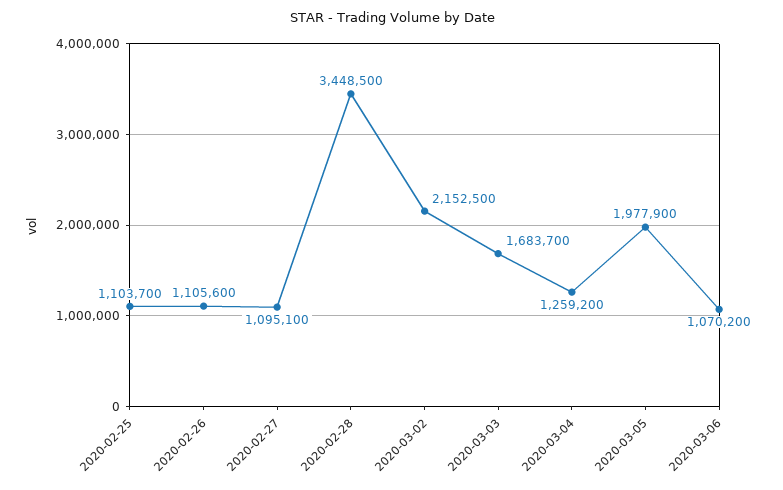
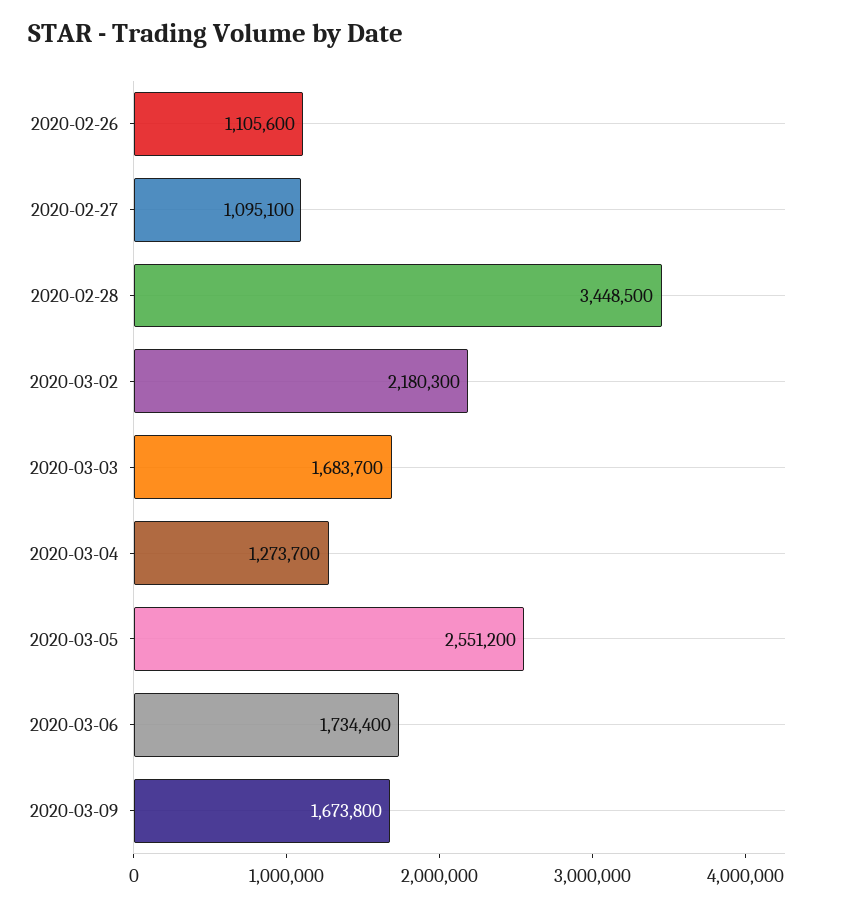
2020-02-25: 1103700 -> none
2020-03-02: 2152500 -> 2180300
2020-03-04: 1259200 -> 1273700
2020-03-05: 1977900 -> 2551200
2020-03-06: 1070200 -> 1734400
2020-03-09: none -> 1673800

